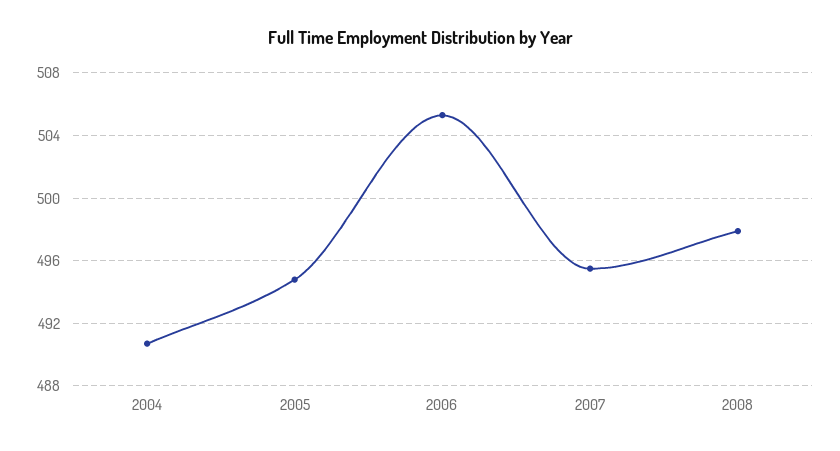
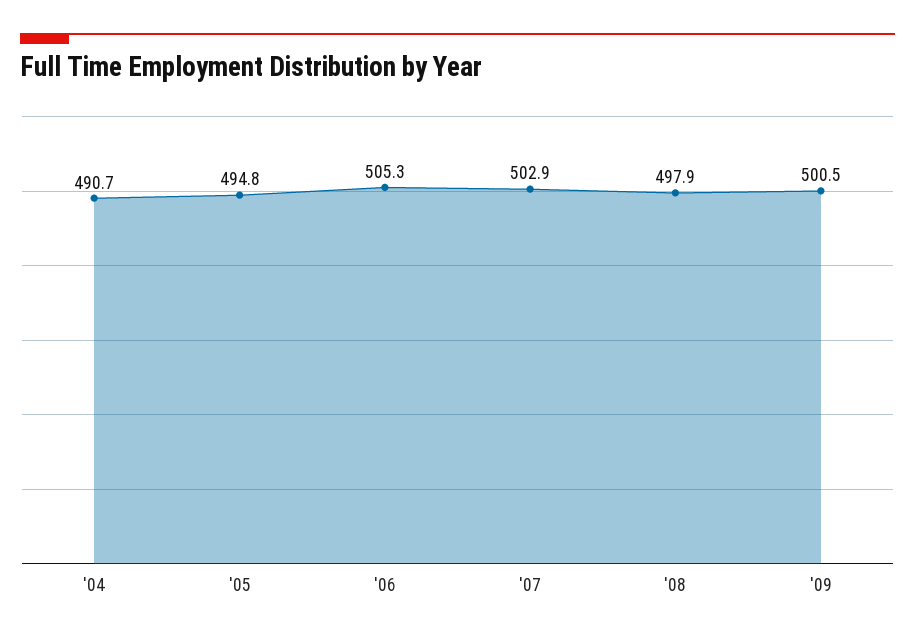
2007: 495.5 -> 502.9
'09: none -> 500.5

